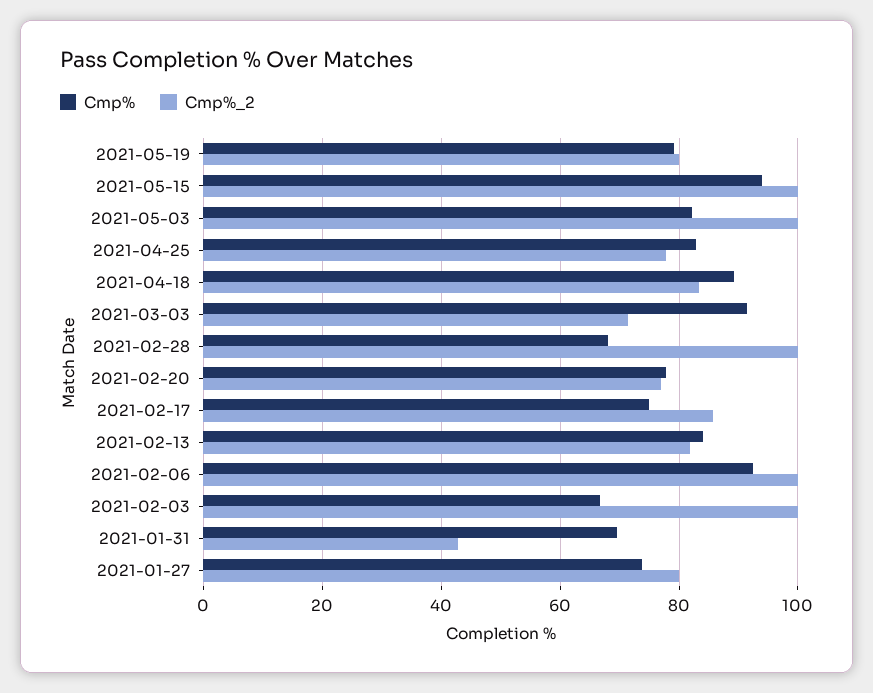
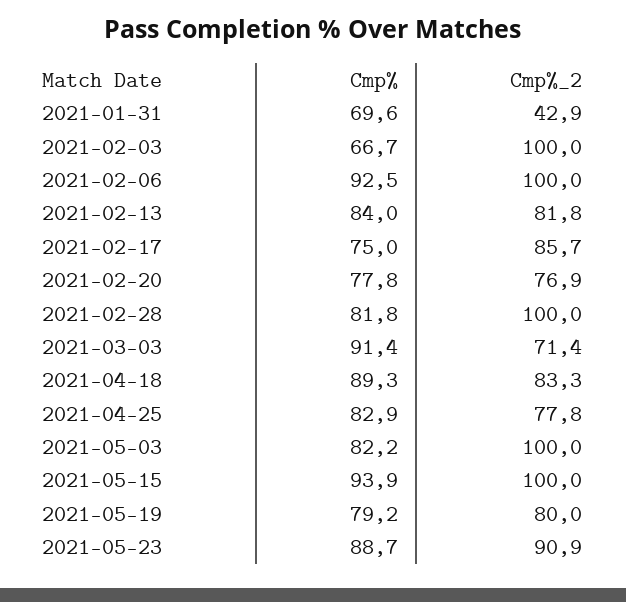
Cmp%, 2021-02-28: 68 -> 81.8
Cmp%, 2021-01-27: 74 -> none
Cmp%_2, 2021-01-27: 80 -> none
Cmp%, 2021-05-23: none -> 88.7
Cmp%_2, 2021-05-23: none -> 90.9

